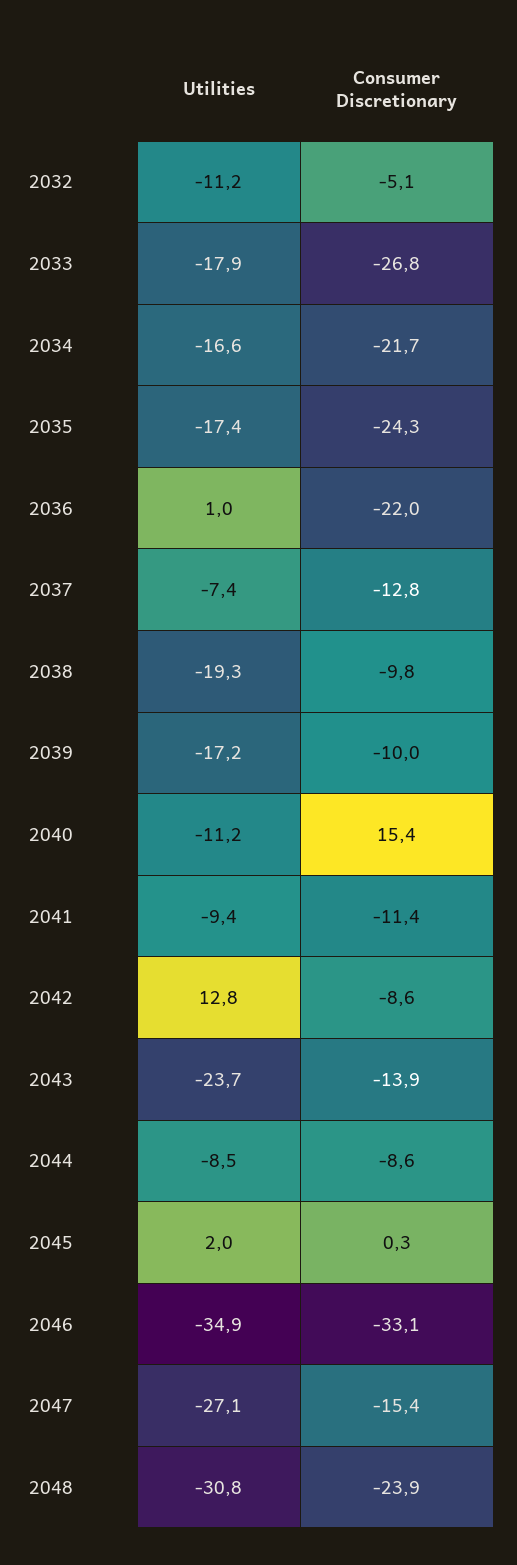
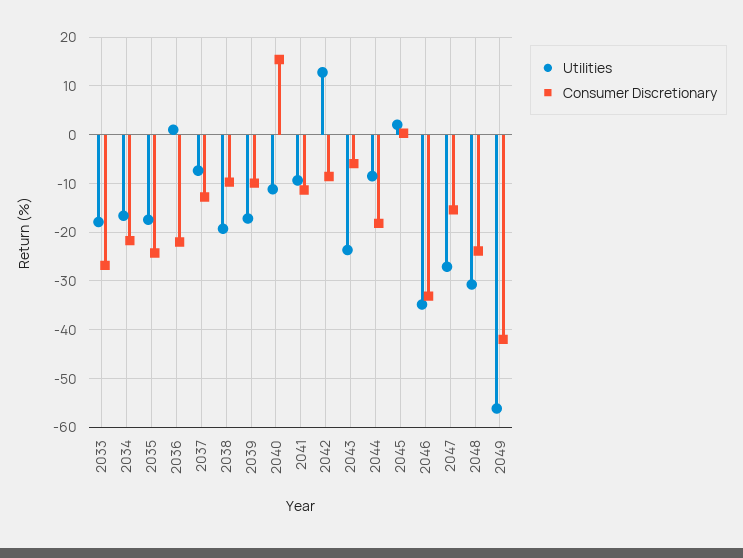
Utilities, 2032: -11.2 -> none
Consumer Discretionary, 2032: -5.1 -> none
Consumer Discretionary, 2043: -13.9 -> -6
Consumer Discretionary, 2044: -8.6 -> -18
Utilities, 2049: none -> -56
Consumer Discretionary, 2049: none -> -42

